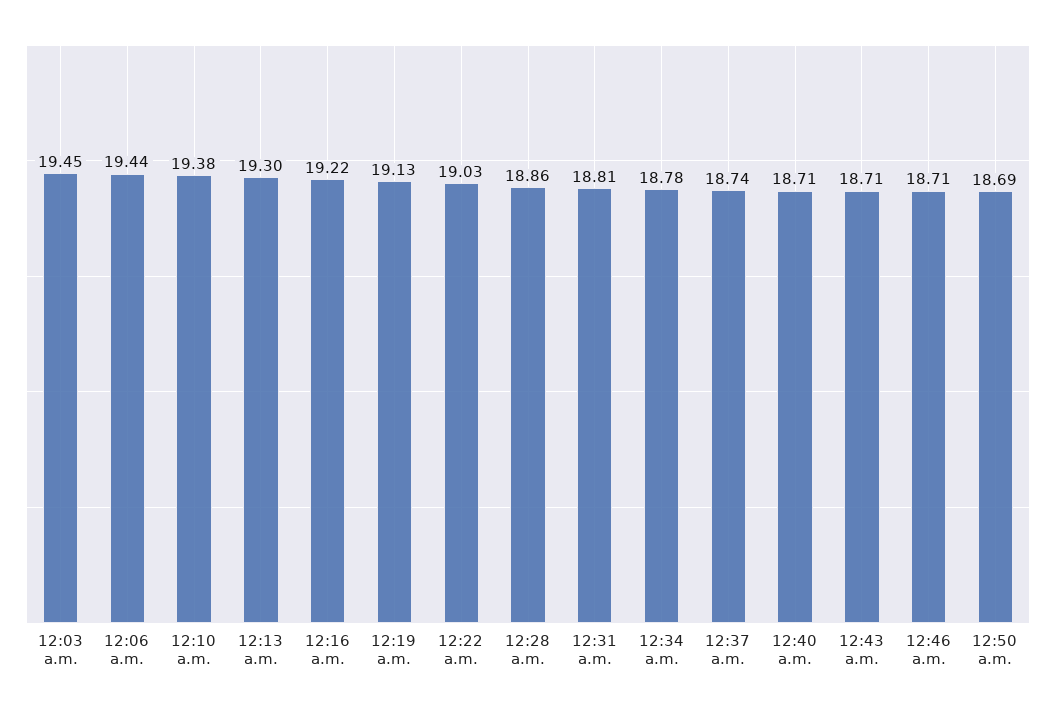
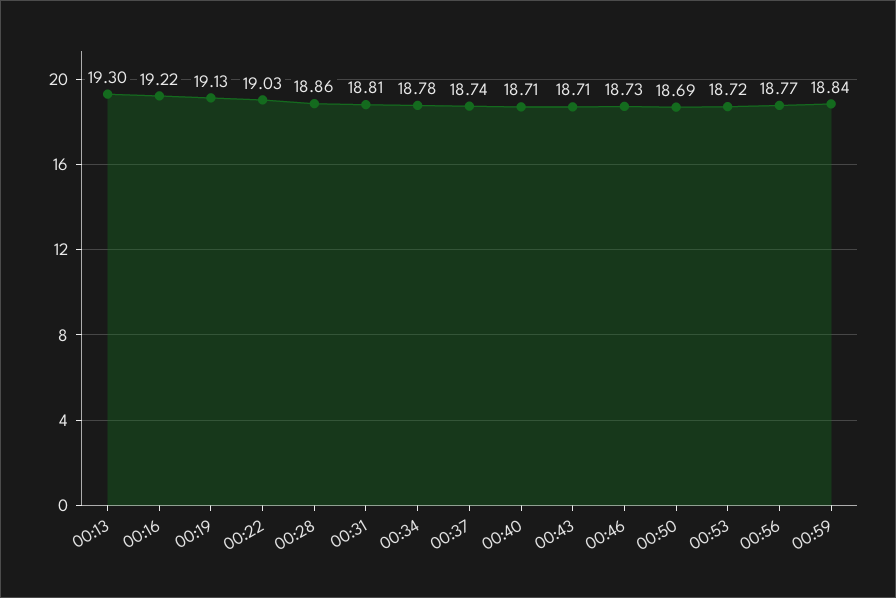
12:03 a.m.: 19.45 -> none
12:06 a.m.: 19.44 -> none
12:10 a.m.: 19.38 -> none
12:46 a.m.: 18.71 -> 18.73
00:53: none -> 18.72
00:56: none -> 18.77
00:59: none -> 18.84

